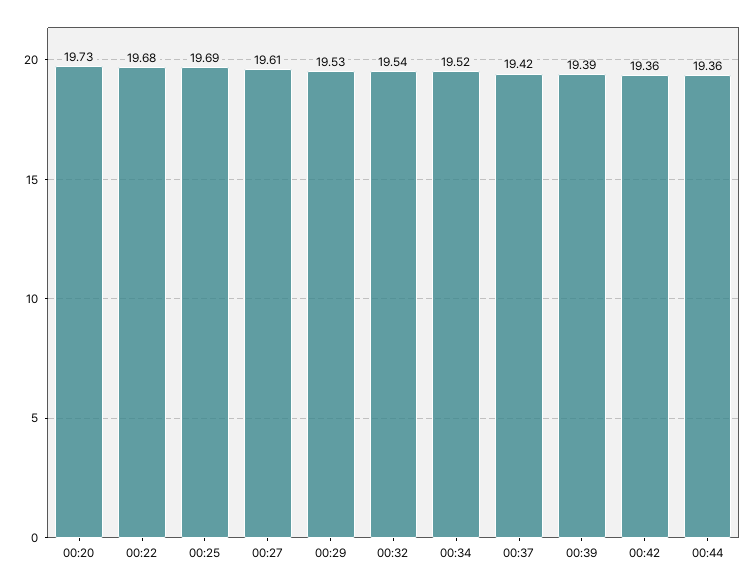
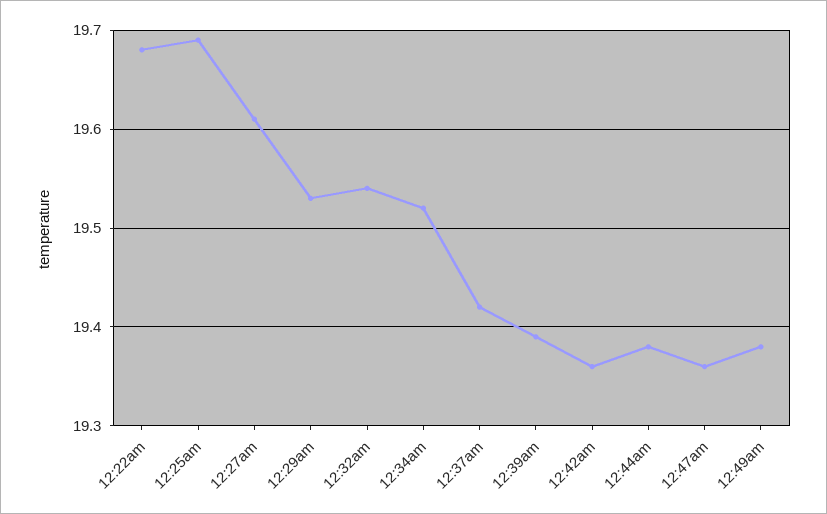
00:20: 19.73 -> none
00:44: 19.36 -> 19.38
12:47am: none -> 19.36
12:49am: none -> 19.38

